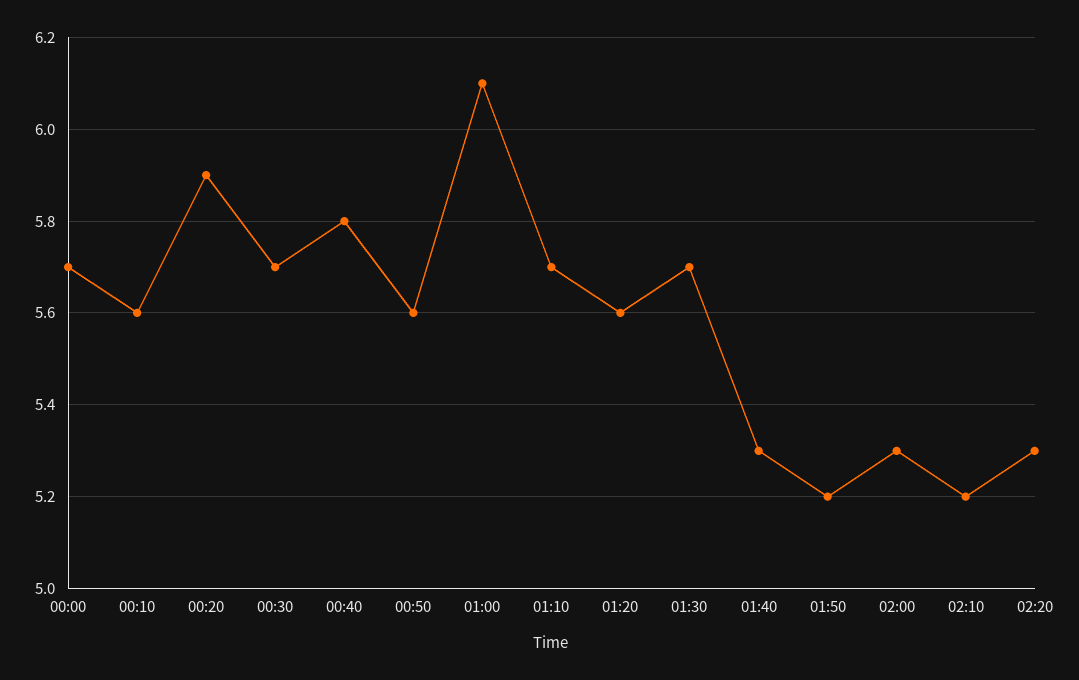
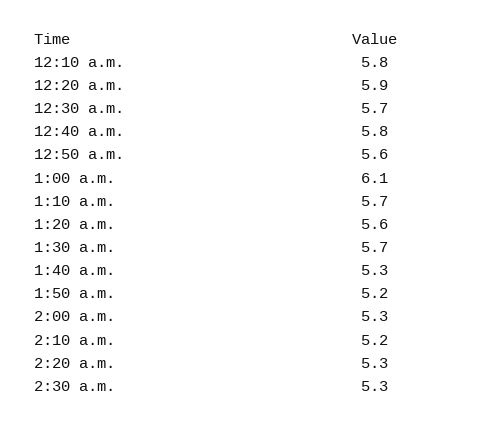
00:00: 5.7 -> none
00:10: 5.6 -> 5.8
2:30 a.m.: none -> 5.3

